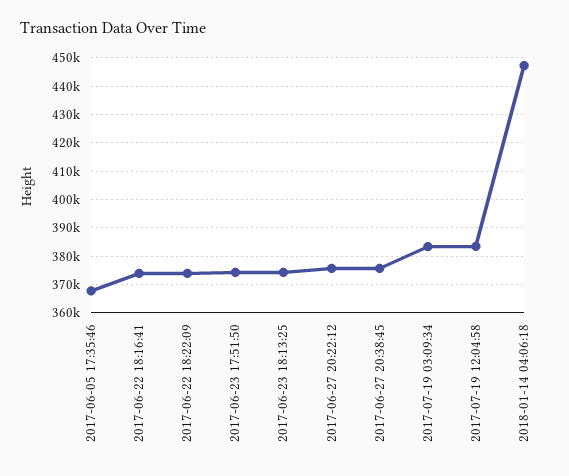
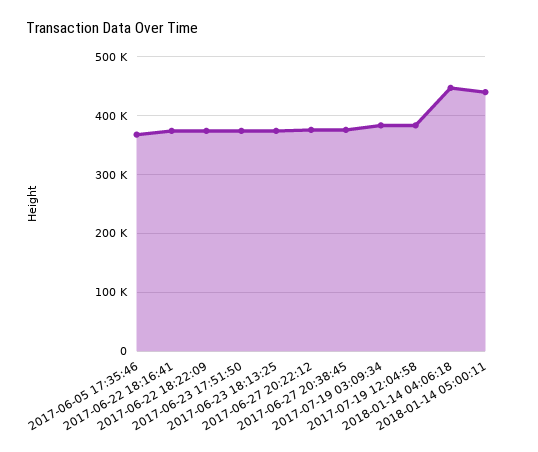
2018-01-14 05:00:11: none -> 440000

